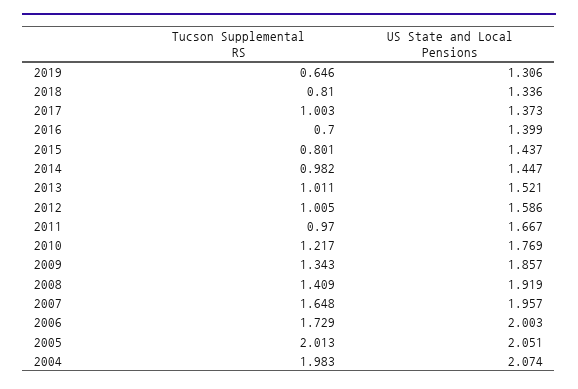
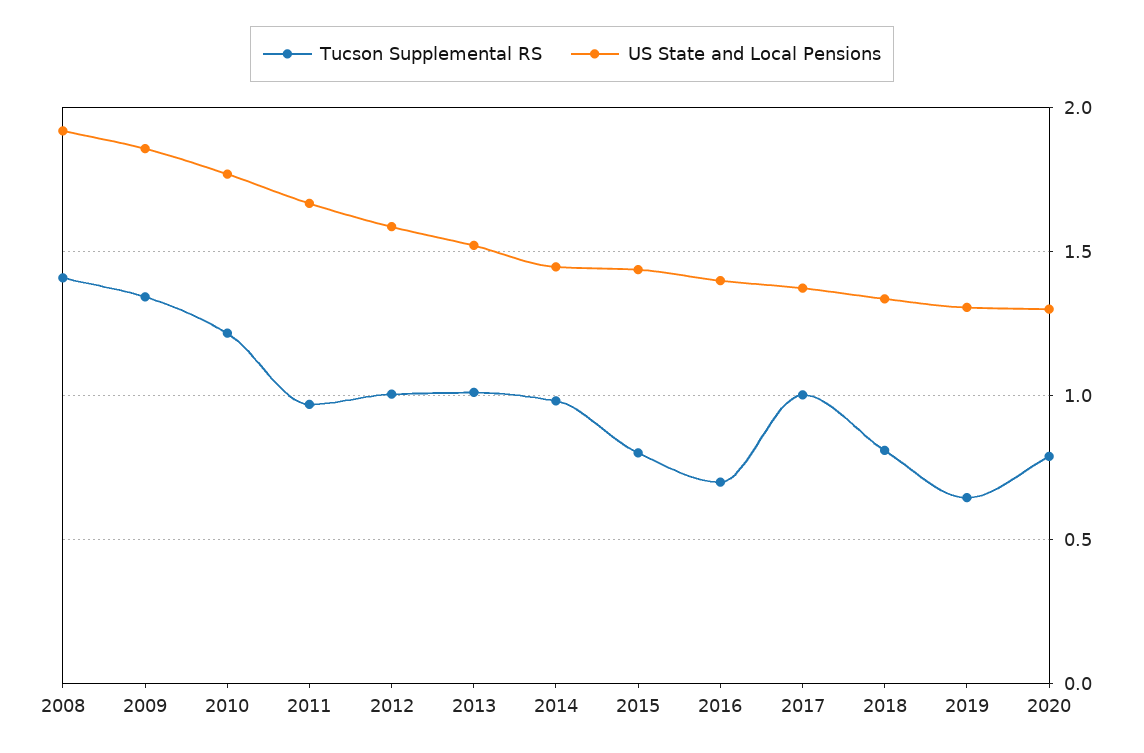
Tucson Supplemental RS, 2007: 1.648 -> none
US State and Local Pensions, 2007: 1.957 -> none
Tucson Supplemental RS, 2006: 1.729 -> none
US State and Local Pensions, 2006: 2.003 -> none
Tucson Supplemental RS, 2005: 2.013 -> none
US State and Local Pensions, 2005: 2.051 -> none
Tucson Supplemental RS, 2004: 1.983 -> none
US State and Local Pensions, 2004: 2.074 -> none
Tucson Supplemental RS, 2020: none -> 0.8
US State and Local Pensions, 2020: none -> 1.3

